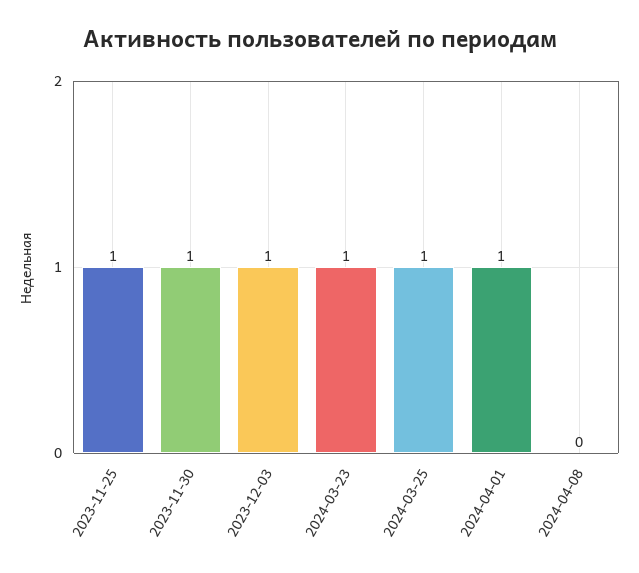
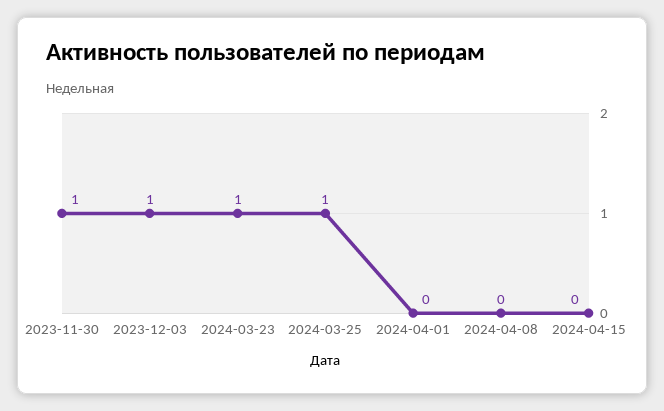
2023-11-25: 1 -> none
2024-04-01: 1 -> 0
2024-04-15: none -> 0

